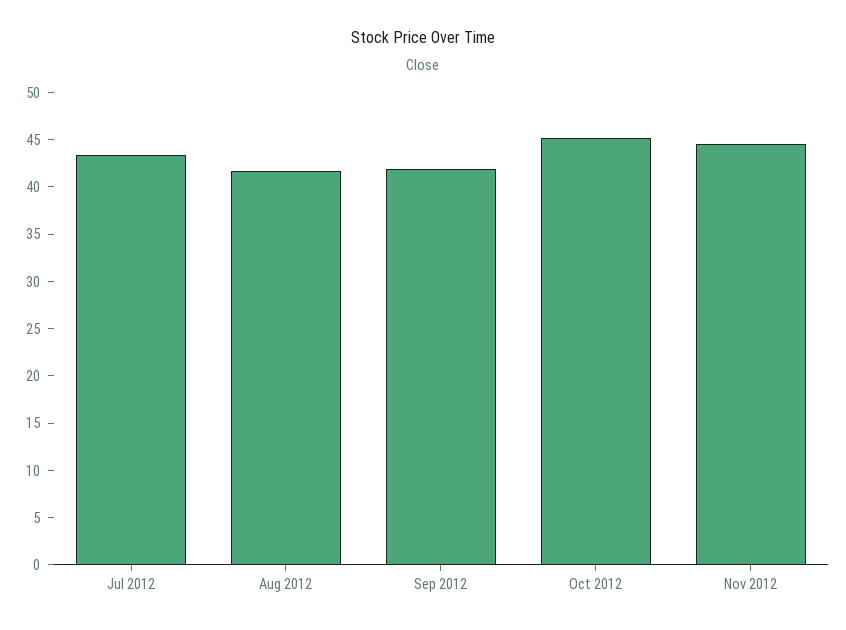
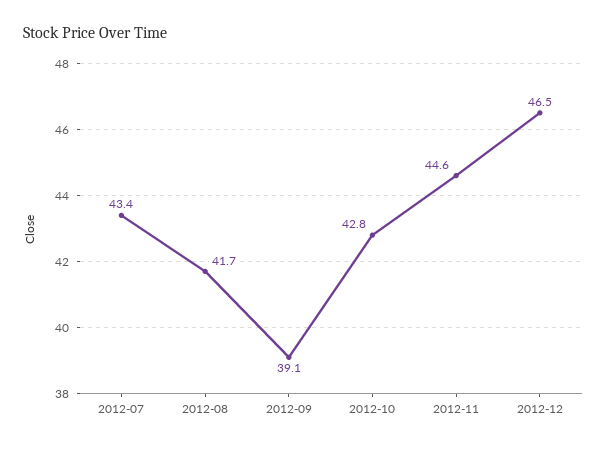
Sep 2012: 42 -> 39.1
Oct 2012: 45 -> 42.8
2012-12: none -> 46.5

